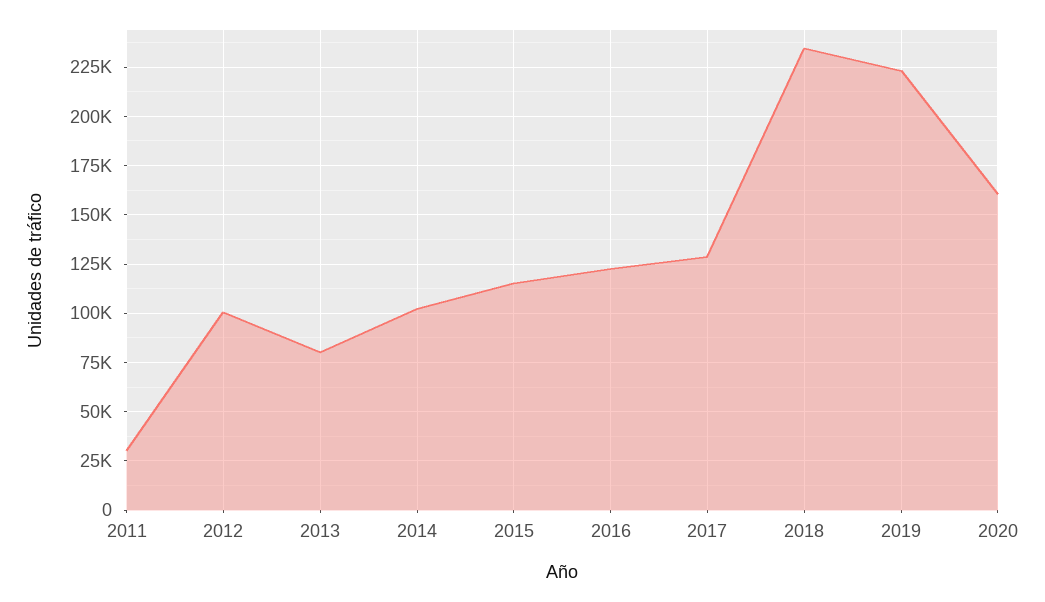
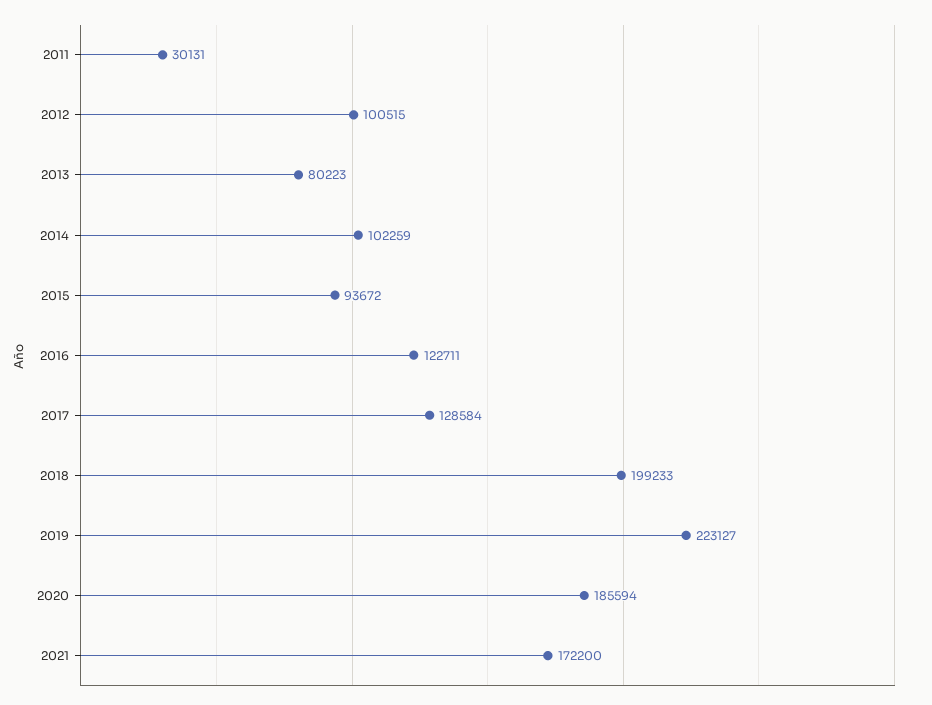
2015: 115000 -> 93672
2018: 235000 -> 199233
2020: 160000 -> 185594
2021: none -> 172200

